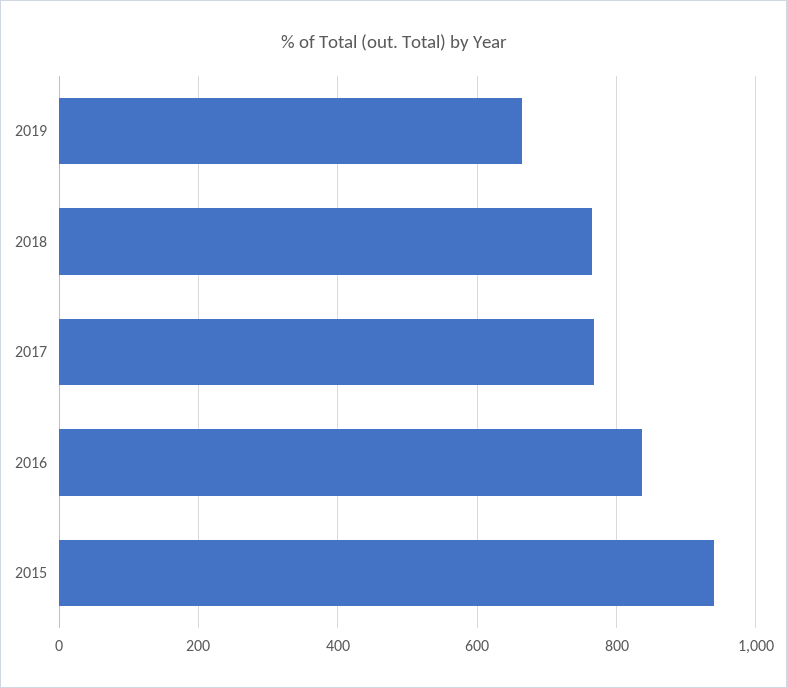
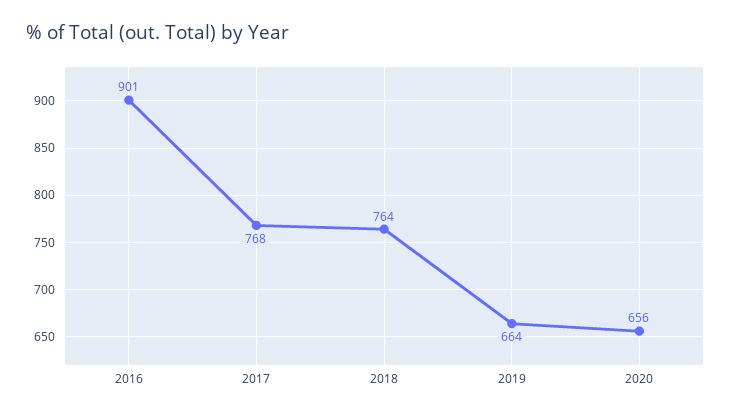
2016: 840 -> 901
2015: 940 -> none
2020: none -> 656

